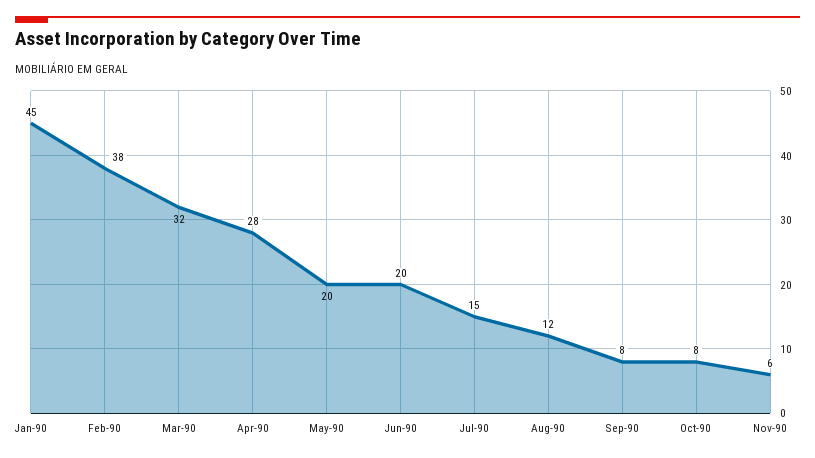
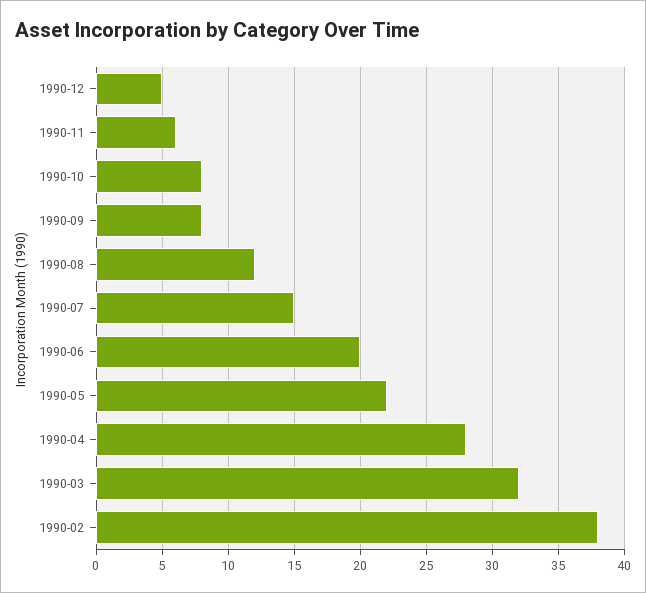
Jan-90: 45 -> none
May-90: 20 -> 22
1990-12: none -> 5

